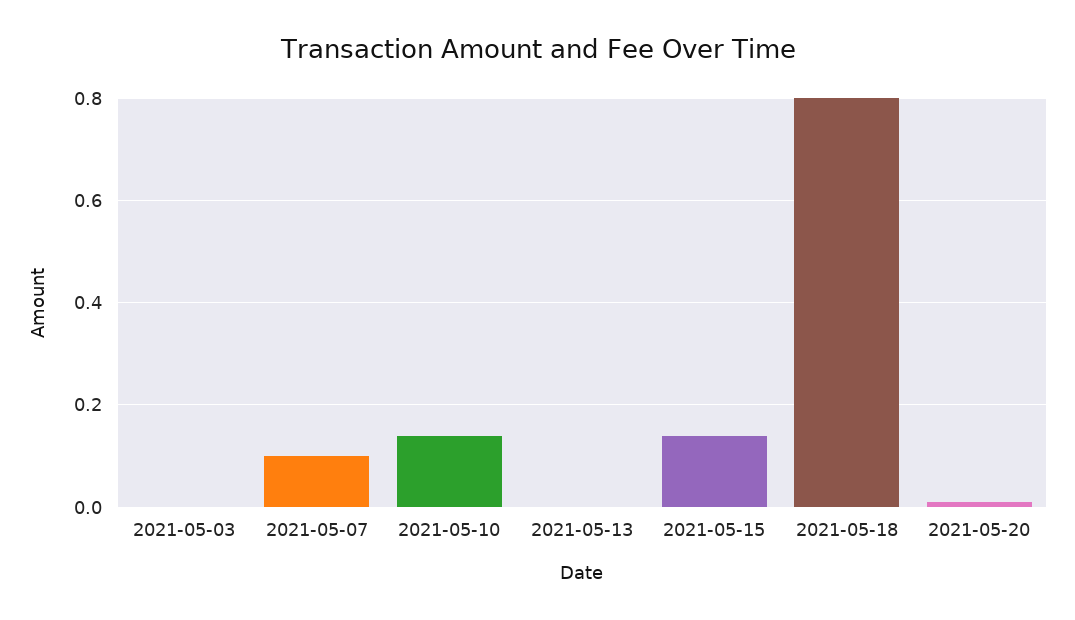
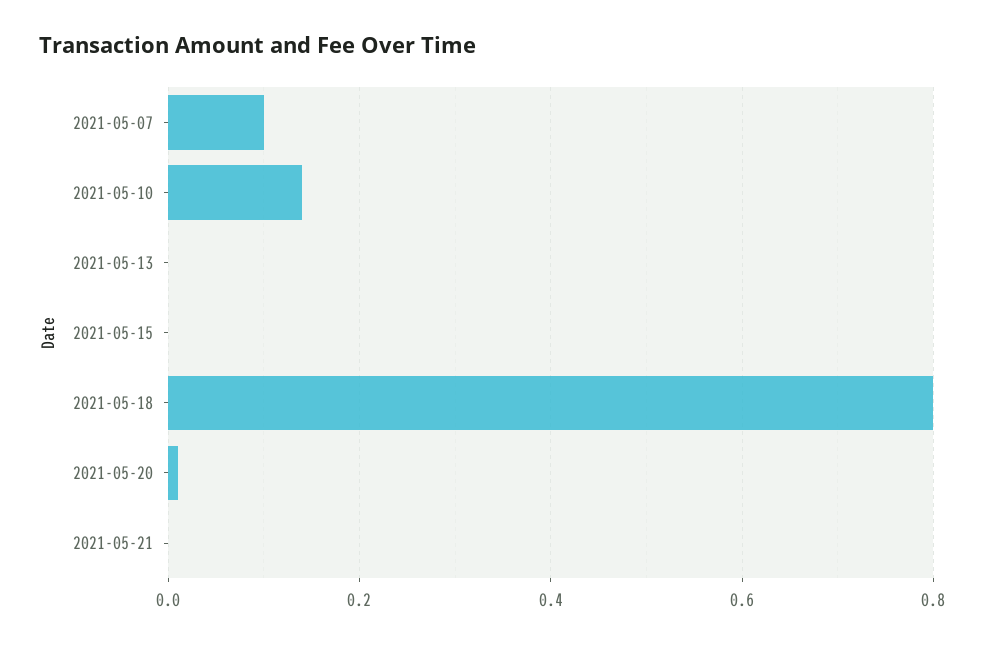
2021-05-03: 0 -> none
2021-05-15: 0.15 -> 0
2021-05-21: none -> 0

